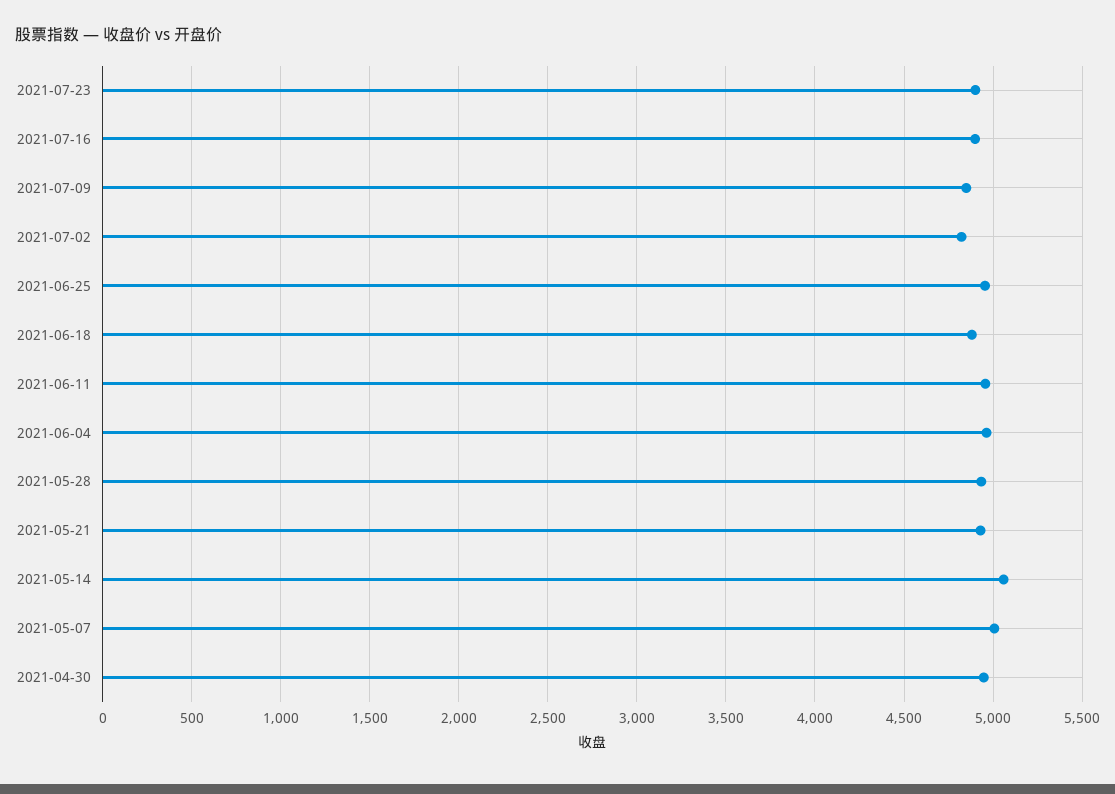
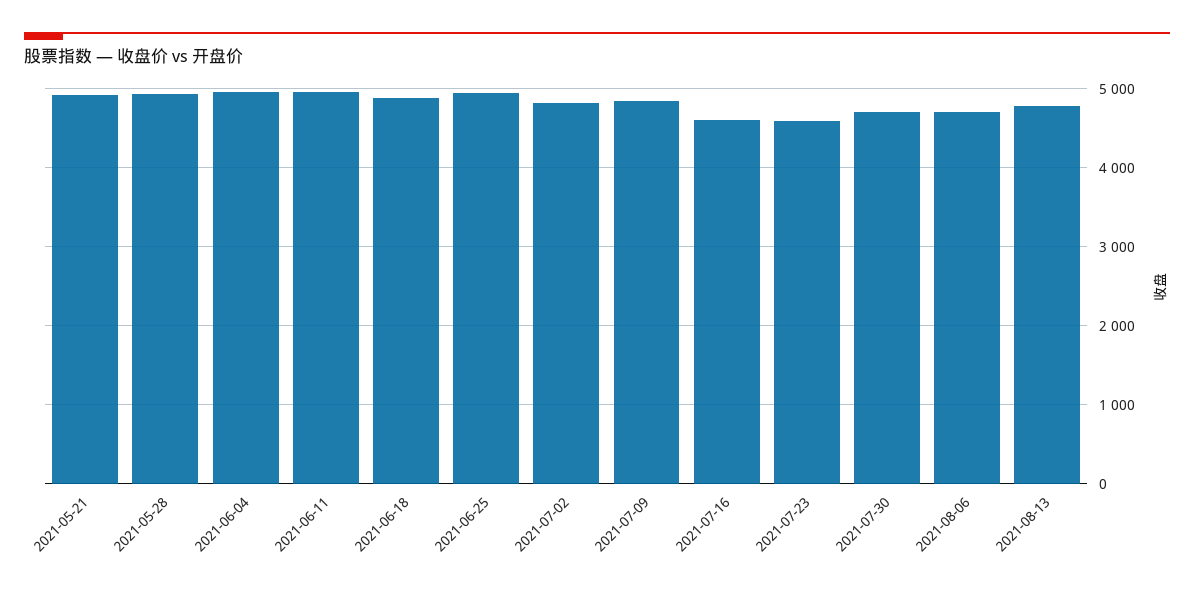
2021-07-23: 4900 -> 4600
2021-07-16: 4900 -> 4600
2021-05-14: 5050 -> none
2021-05-07: 5000 -> none
2021-04-30: 4950 -> none
2021-07-30: none -> 4700
2021-08-06: none -> 4700
2021-08-13: none -> 4800

